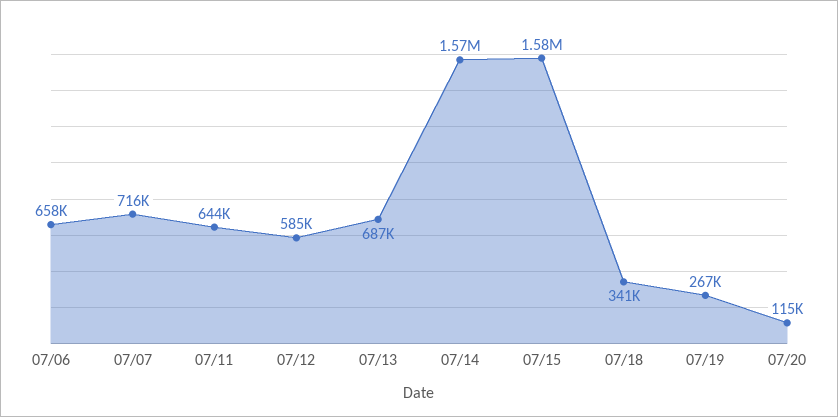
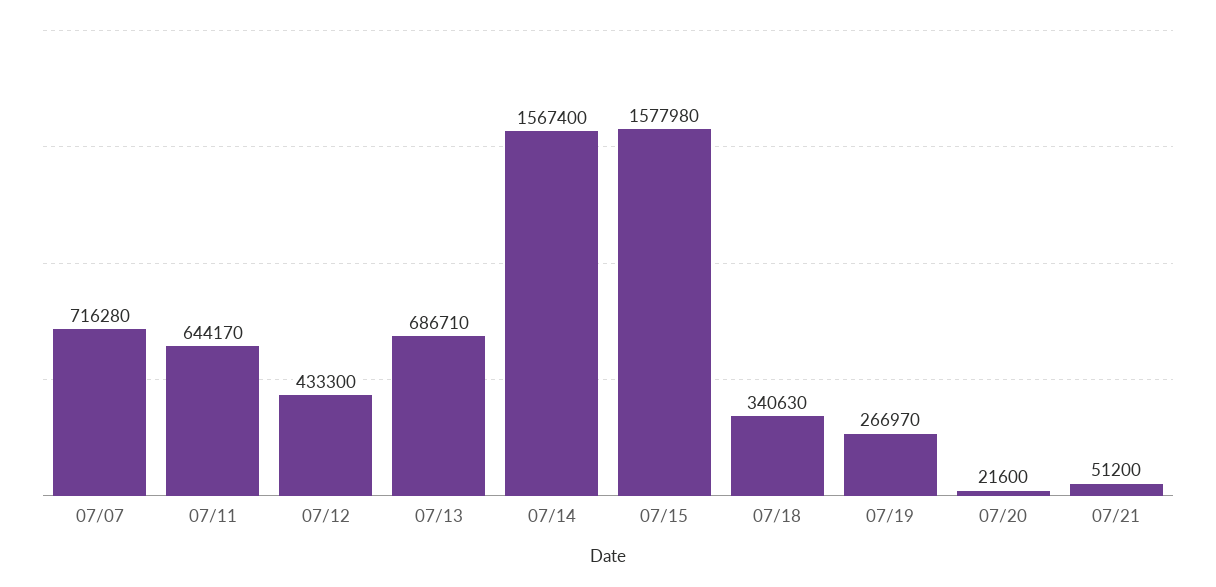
07/06: 658000 -> none
07/12: 585000 -> 433300
07/20: 115000 -> 21600
07/21: none -> 51200

